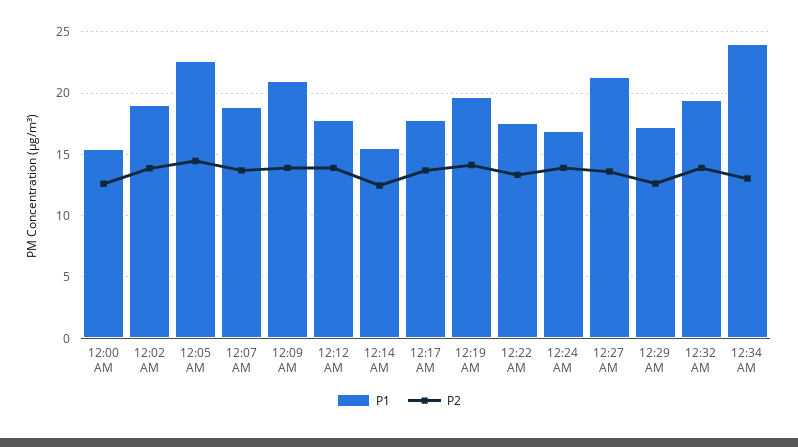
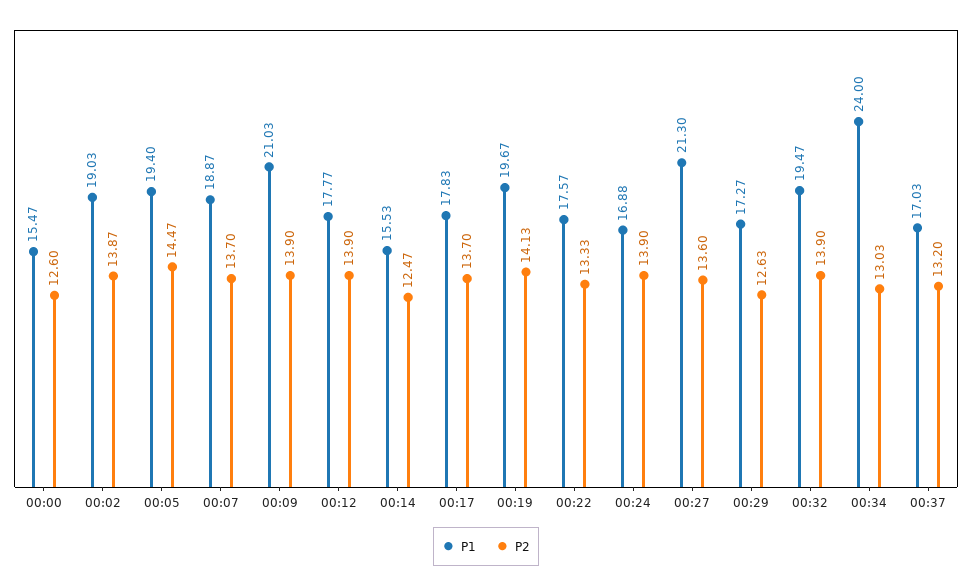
P1, 12:05 AM: 22.5 -> 19.4
P1, 00:37: none -> 17.03
P2, 00:37: none -> 13.2

